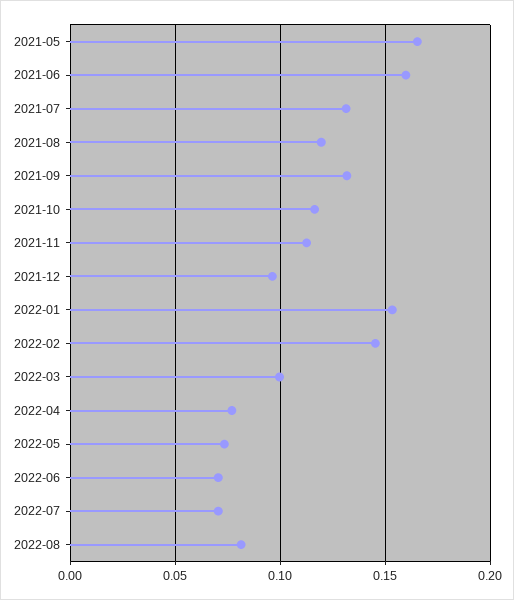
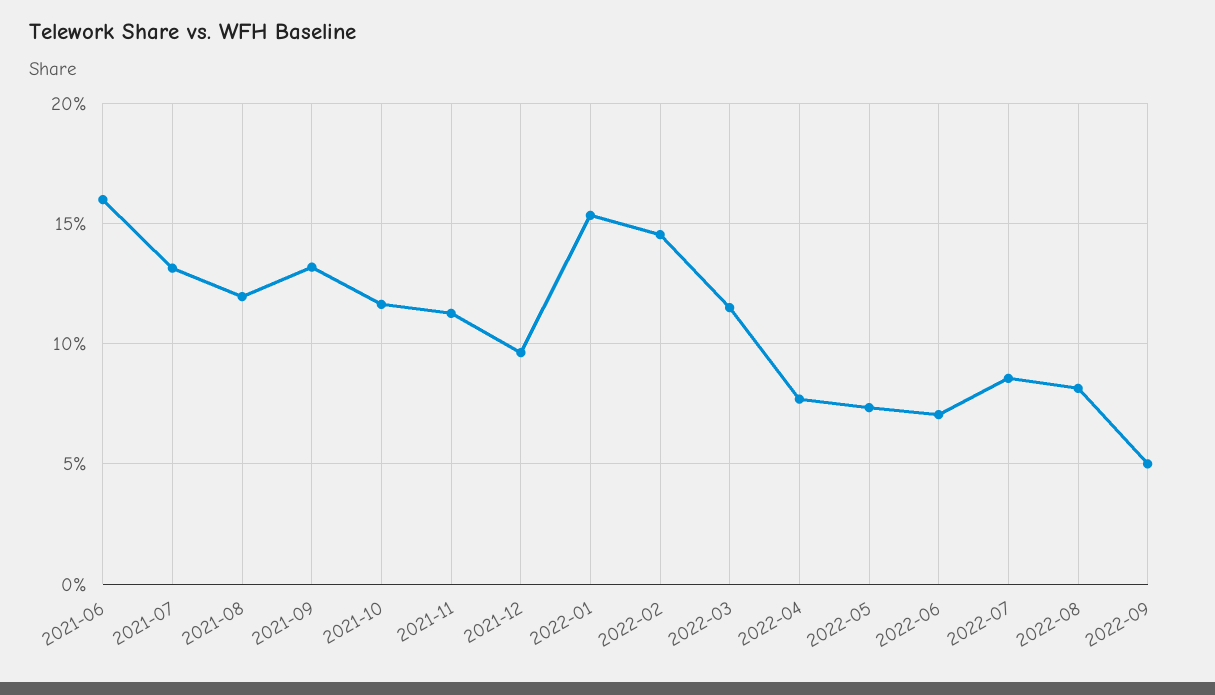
2021-05: 0.165 -> none
2022-03: 0.1 -> 0.115
2022-07: 0.07 -> 0.085
2022-09: none -> 0.05

